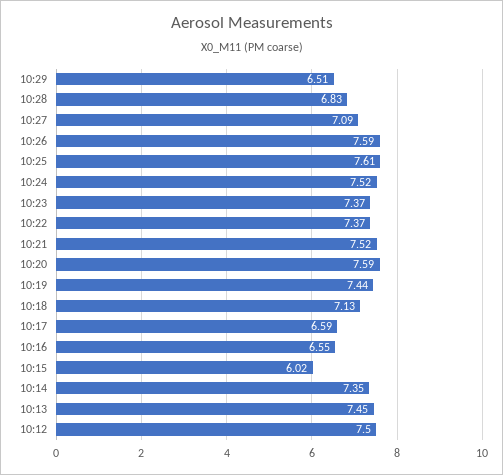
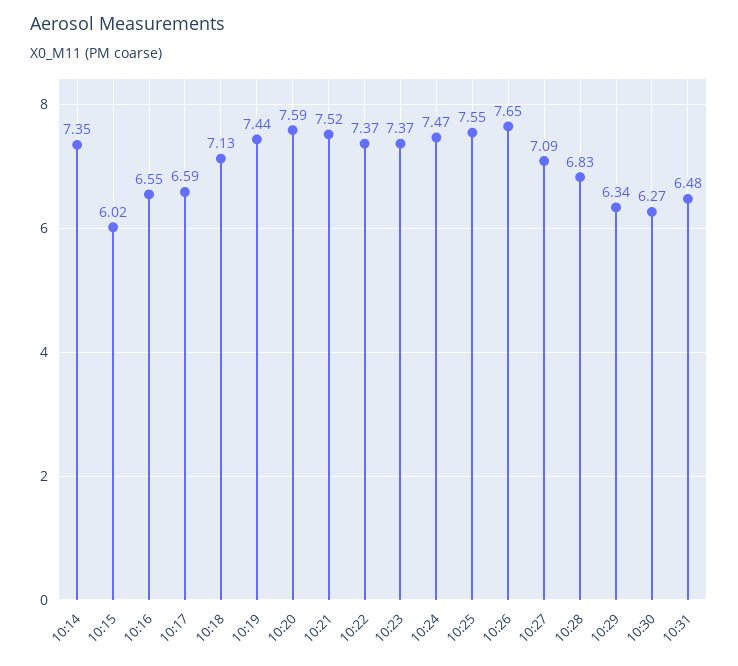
10:29: 6.51 -> 6.34
10:26: 7.59 -> 7.65
10:25: 7.61 -> 7.55
10:24: 7.52 -> 7.47
10:13: 7.45 -> none
10:12: 7.5 -> none
10:30: none -> 6.27
10:31: none -> 6.48

